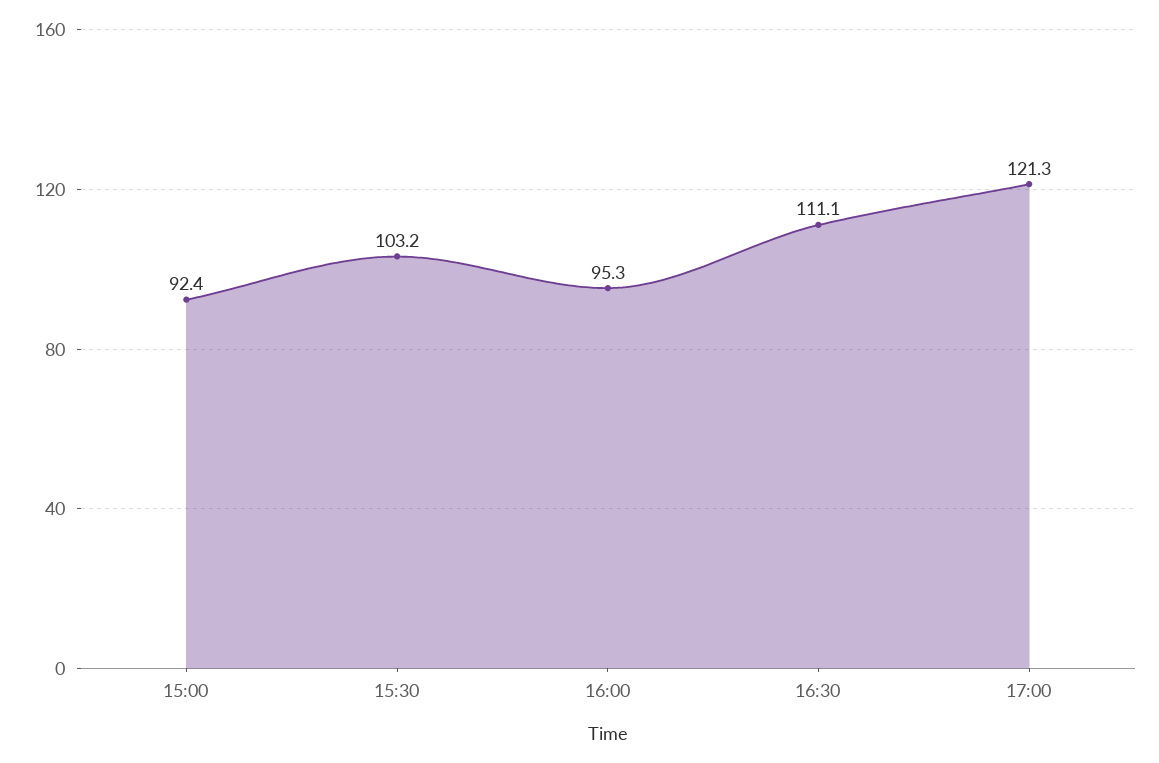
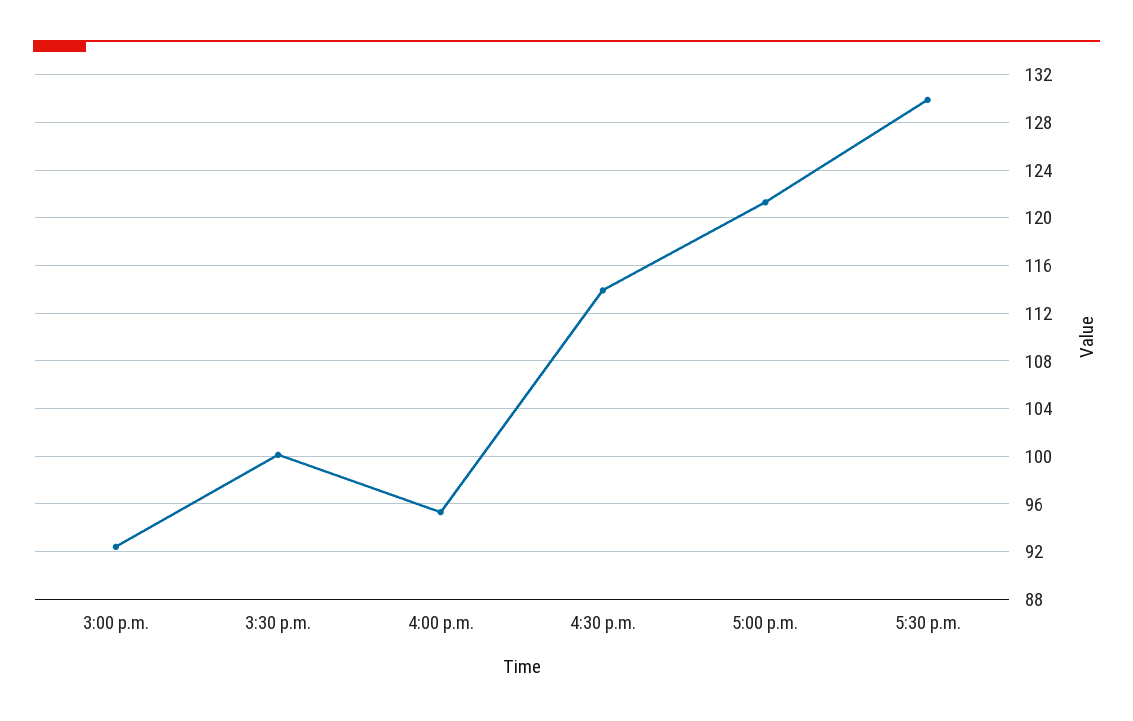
15:30: 103.2 -> 100
16:30: 111.1 -> 114
5:30 p.m.: none -> 130

